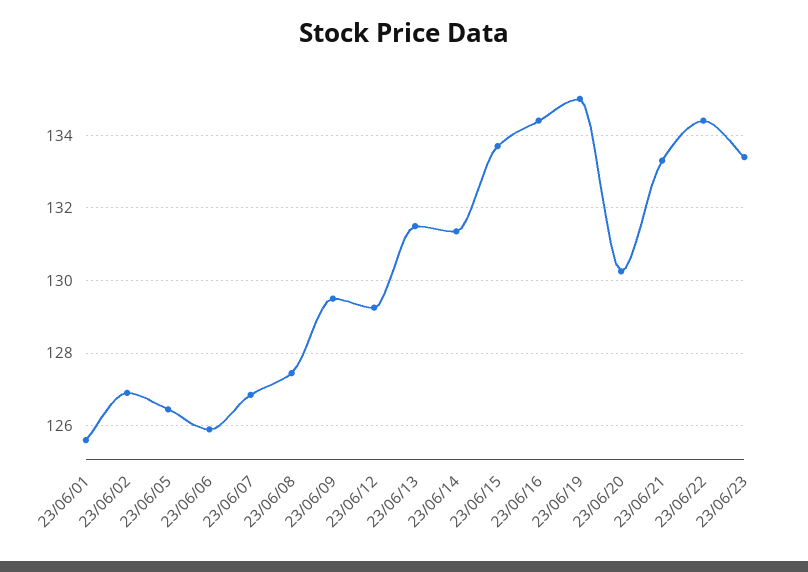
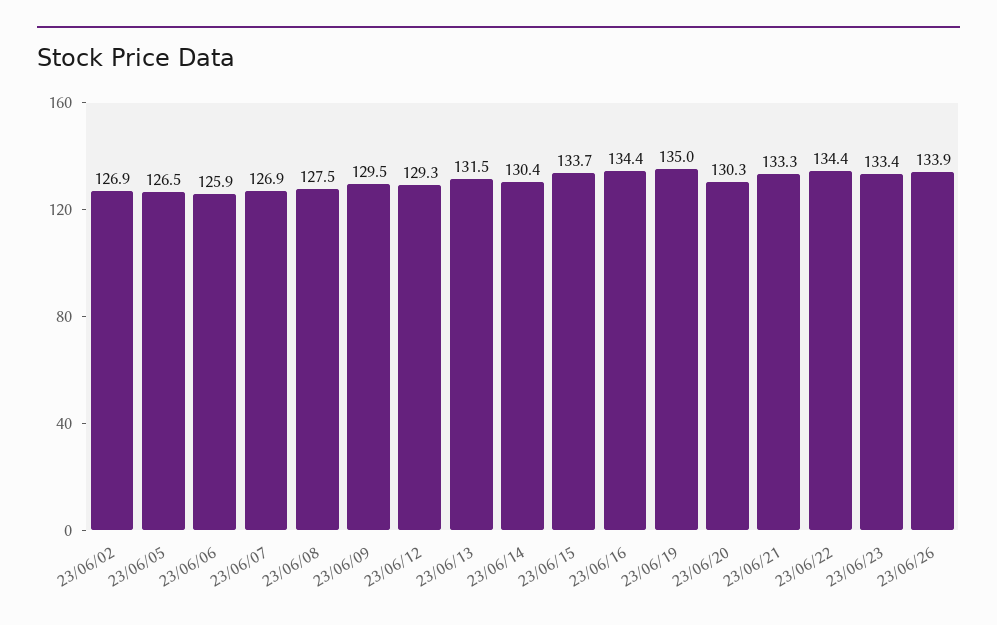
23/06/01: 125.6 -> none
23/06/14: 131.4 -> 130.4
23/06/26: none -> 133.9

